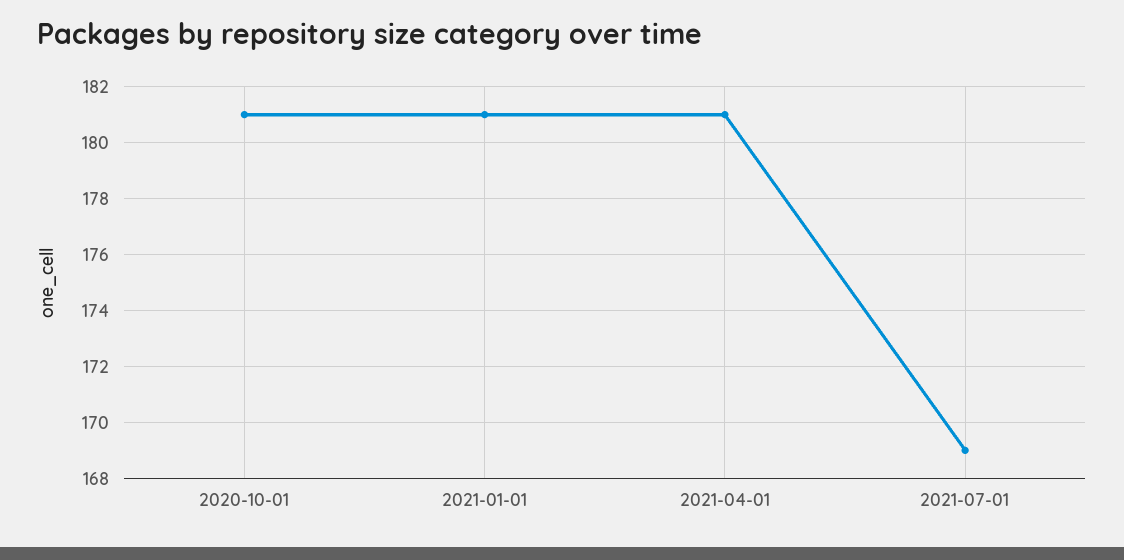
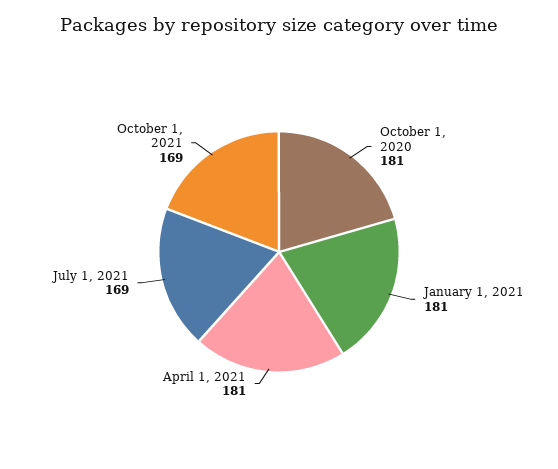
October 1, 2021: none -> 169

